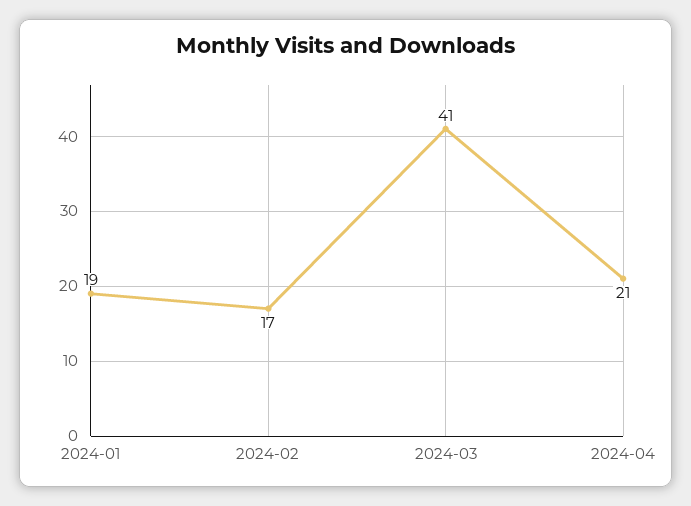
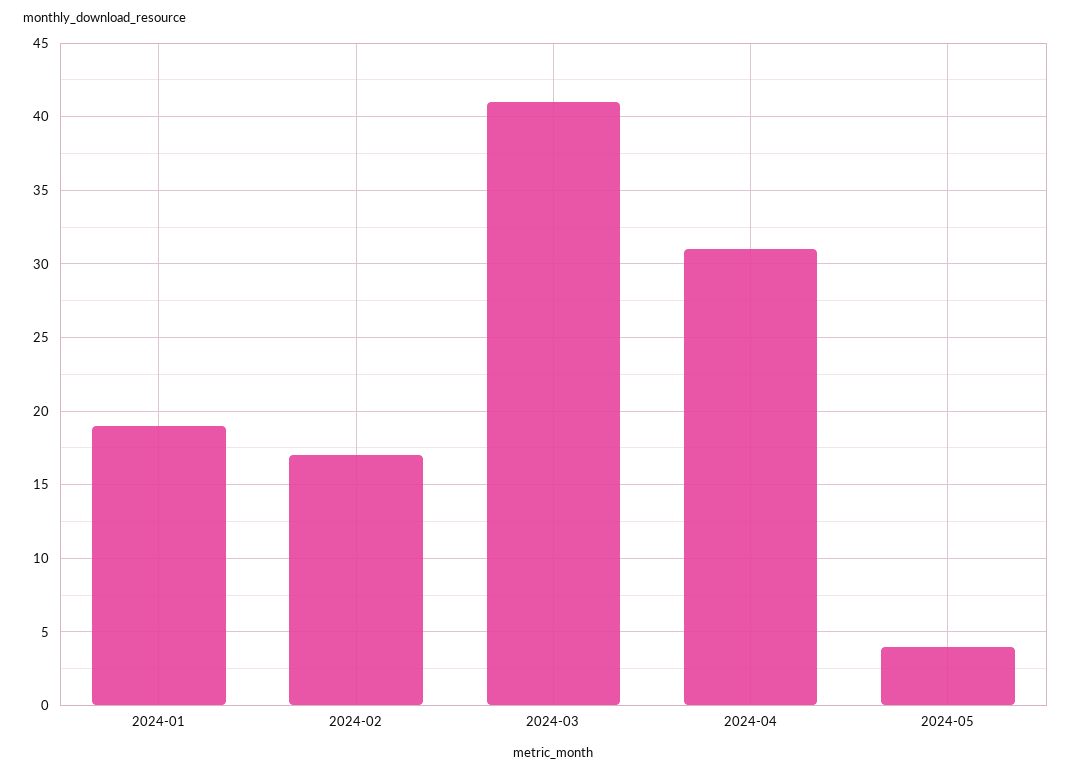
2024-04: 21 -> 31
2024-05: none -> 4

